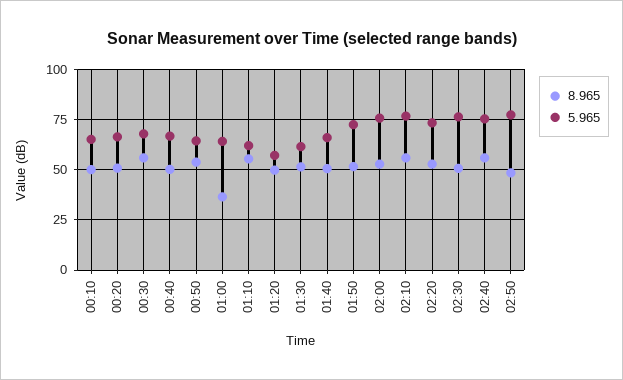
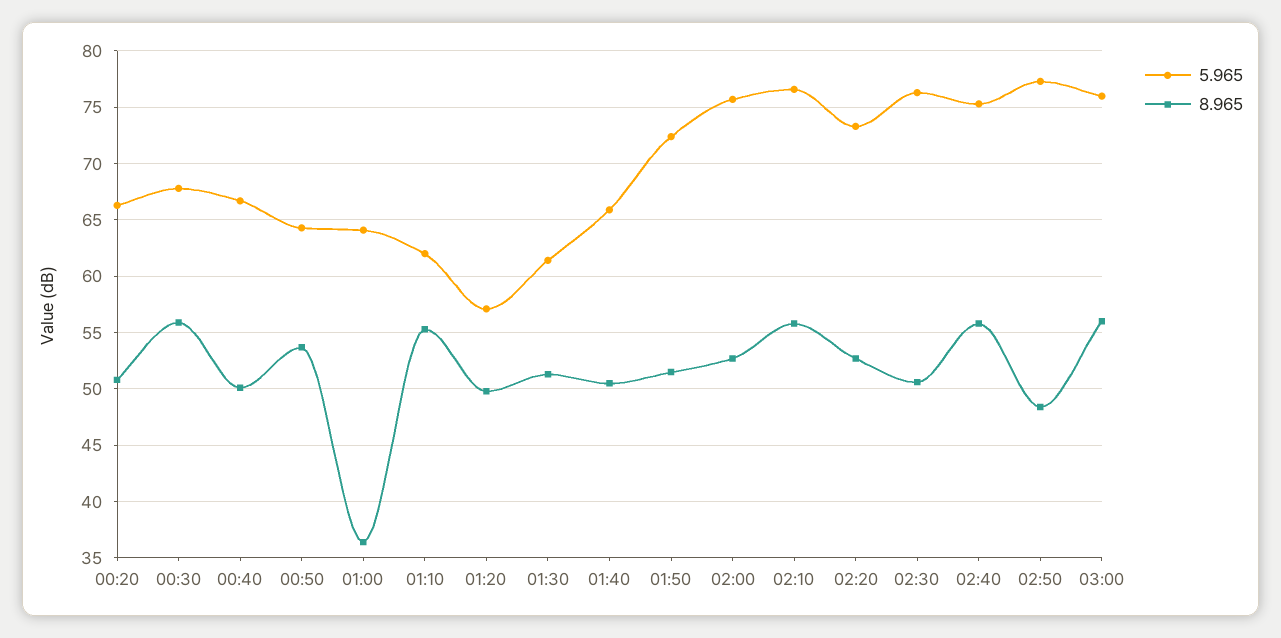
8.965, 00:10: 50 -> none
5.965, 00:10: 65 -> none
5.965, 03:00: none -> 76
8.965, 03:00: none -> 56

